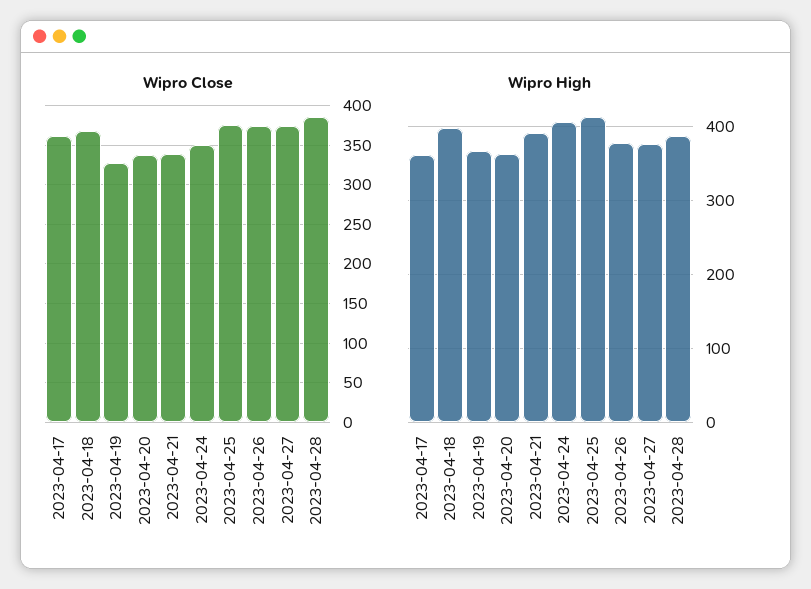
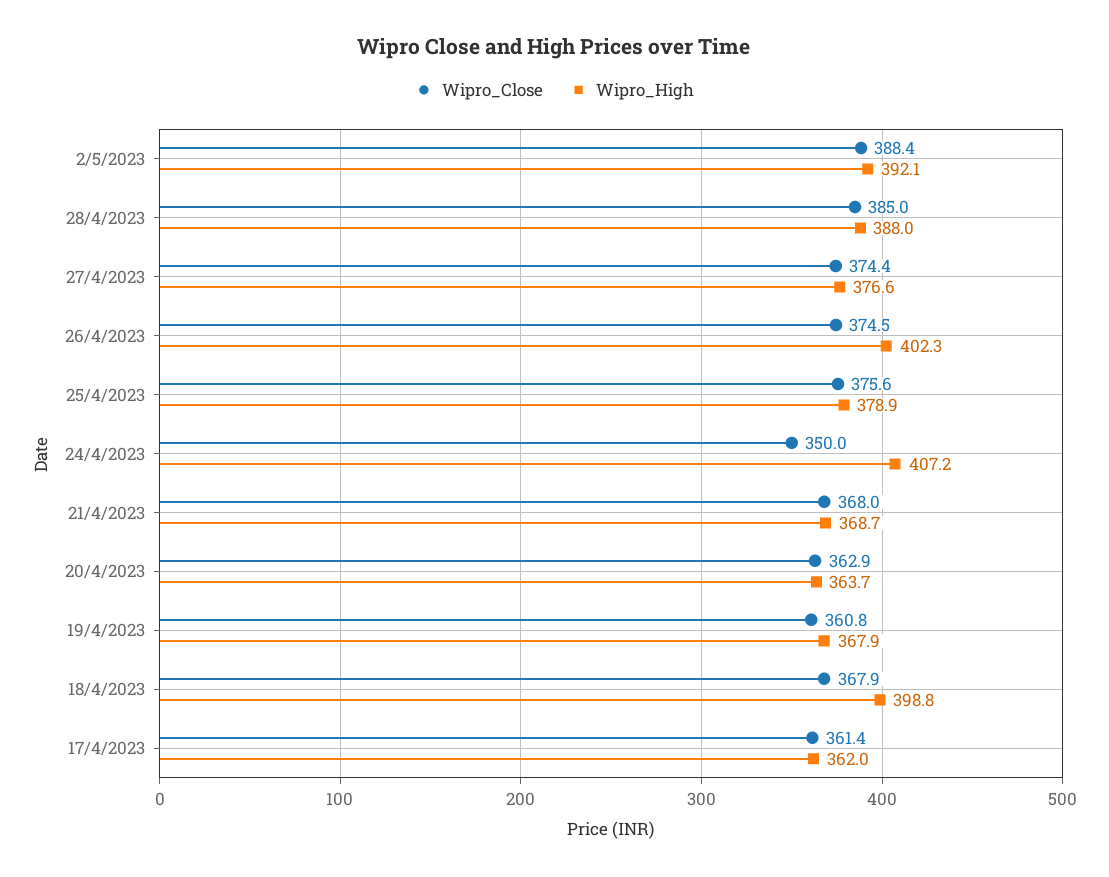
Wipro Close, 2023-04-19: 330 -> 360.8
Wipro Close, 2023-04-20: 340 -> 362.9
Wipro Close, 2023-04-21: 340 -> 368
Wipro High, 2023-04-21: 390 -> 368.7
Wipro High, 2023-04-25: 410 -> 378.9
Wipro High, 2023-04-26: 380 -> 402.3
Wipro Close, 2/5/2023: none -> 388.4
Wipro High, 2/5/2023: none -> 392.1

